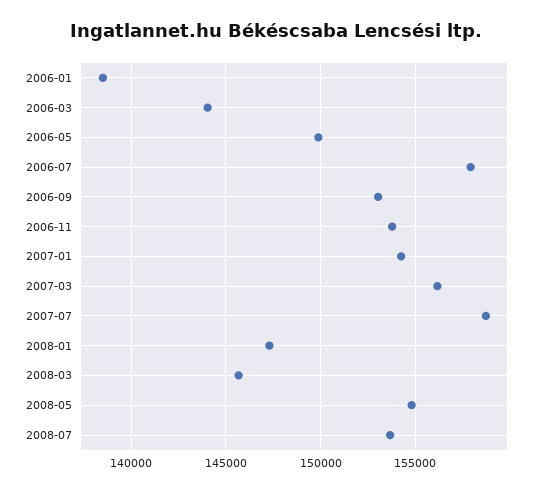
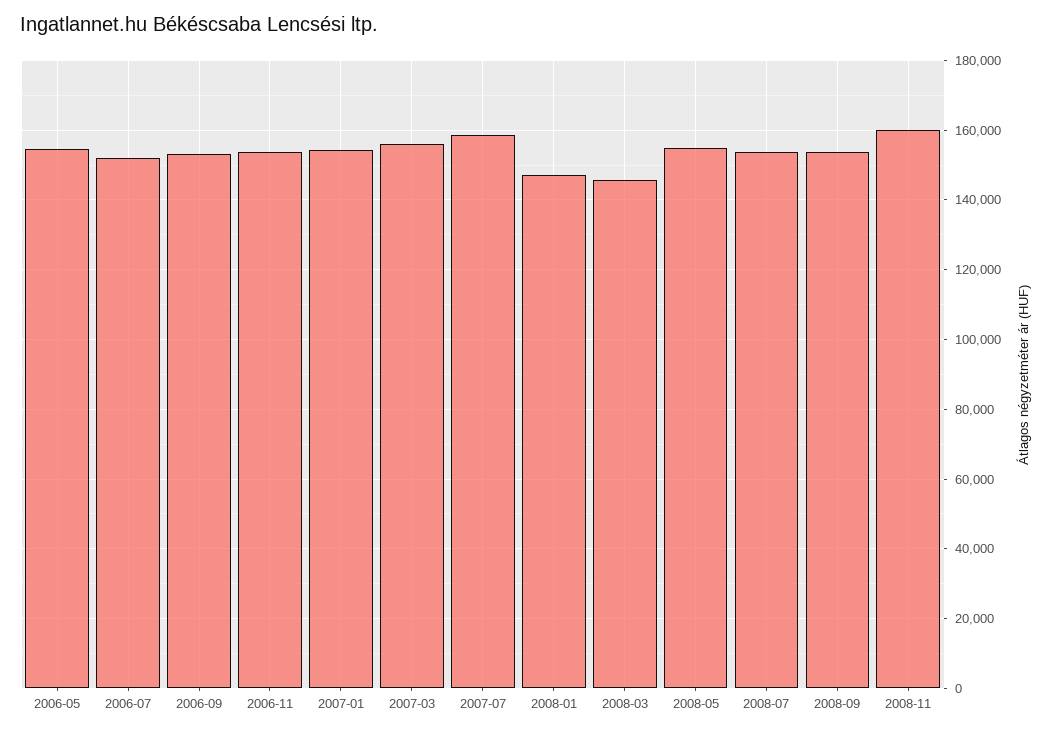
2006-01: 138500 -> none
2006-03: 144000 -> none
2006-05: 150000 -> 154000
2006-07: 158000 -> 152000
2008-09: none -> 154000
2008-11: none -> 160000

